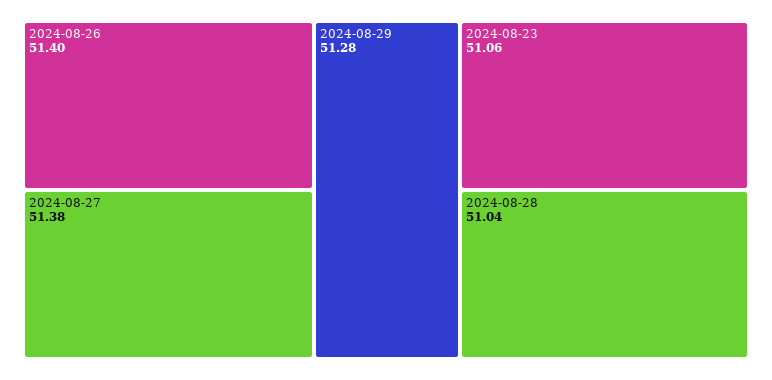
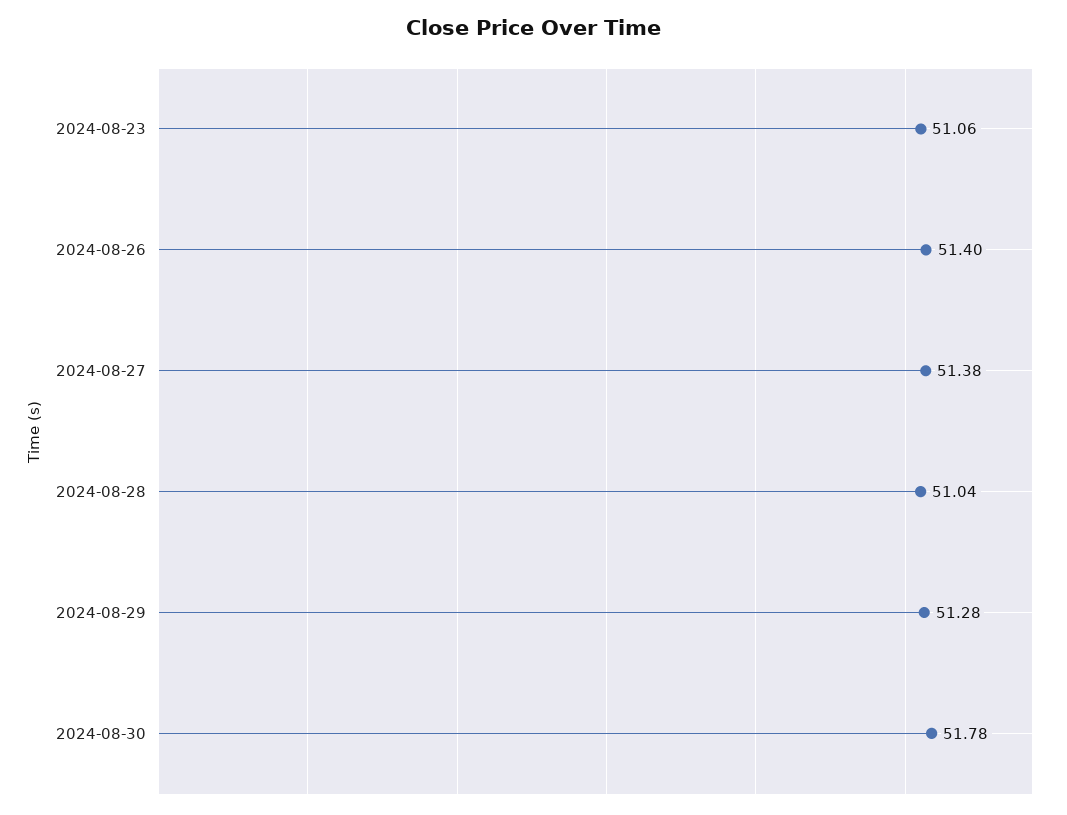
2024-08-30: none -> 51.78

